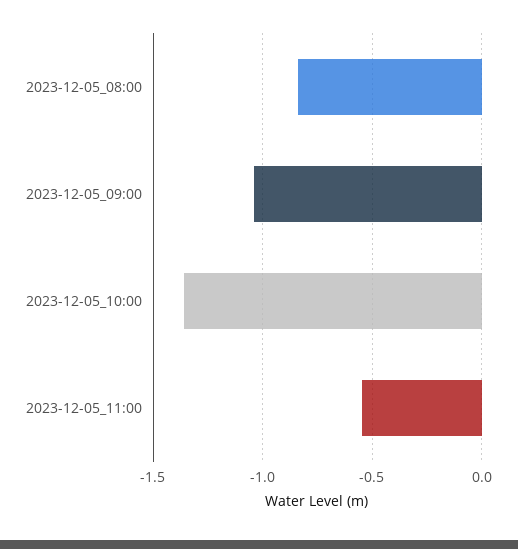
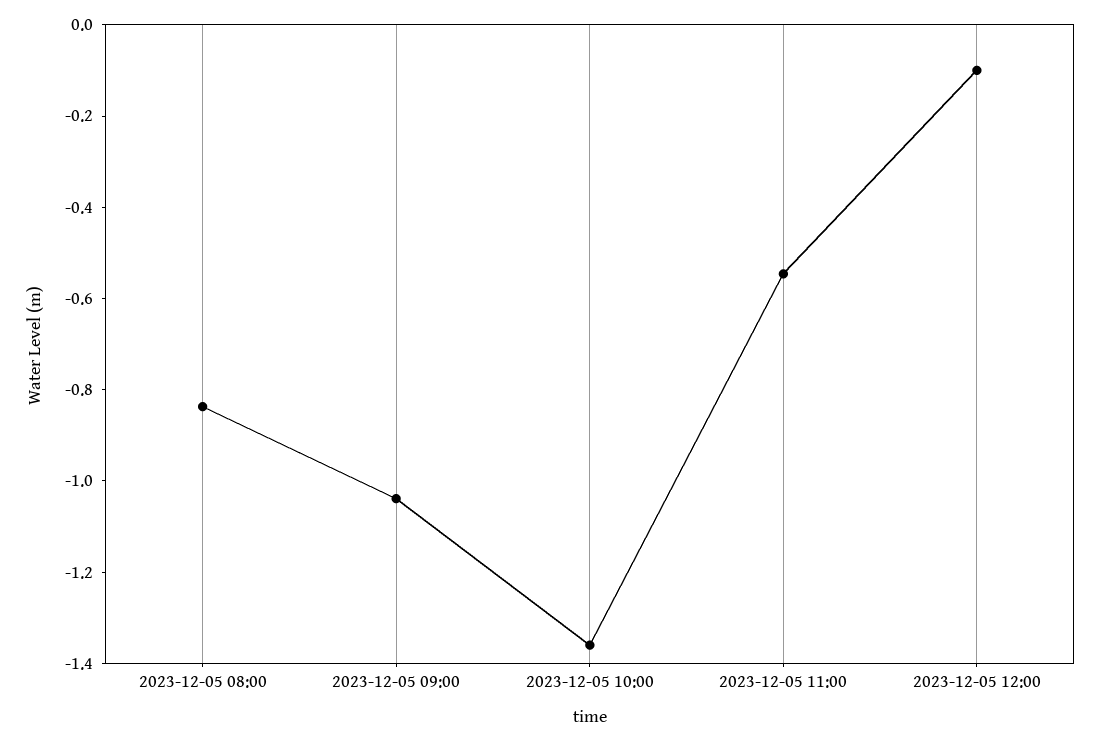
2023-12-05 12:00: none -> -0.1

